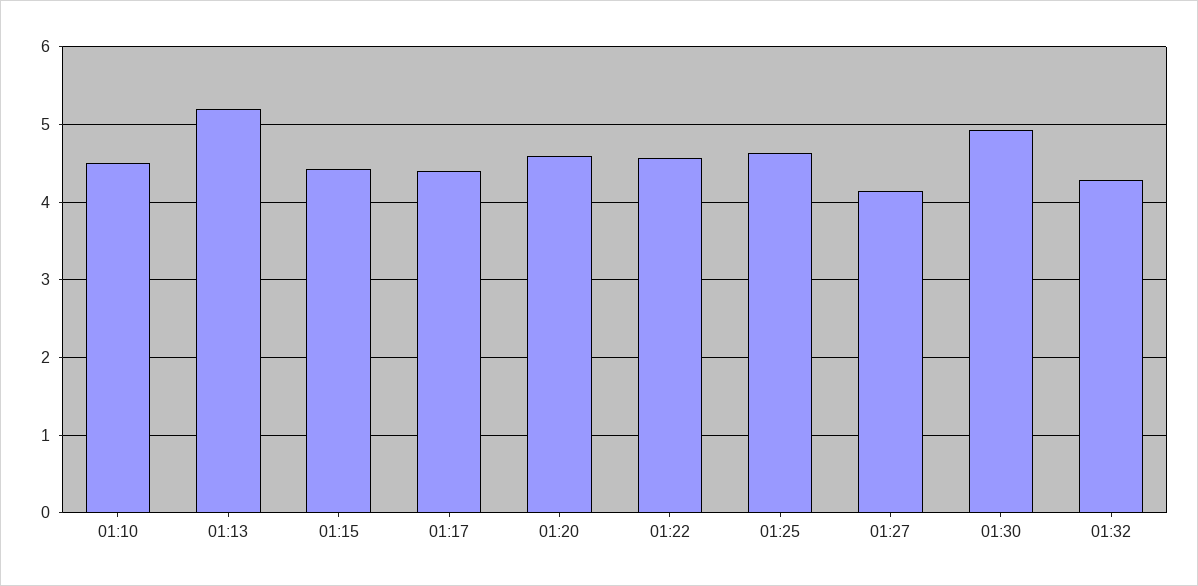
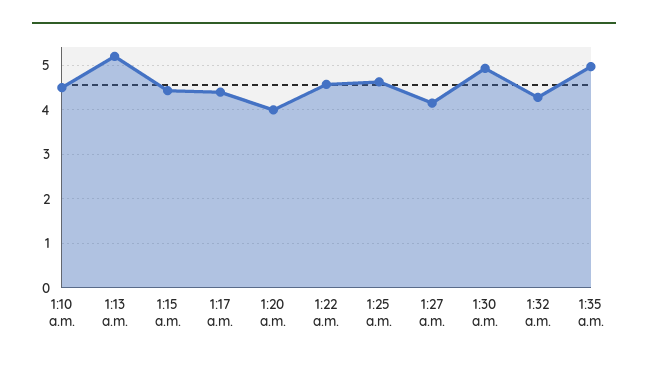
01:20: 4.6 -> 4
1:35 a.m.: none -> 5

